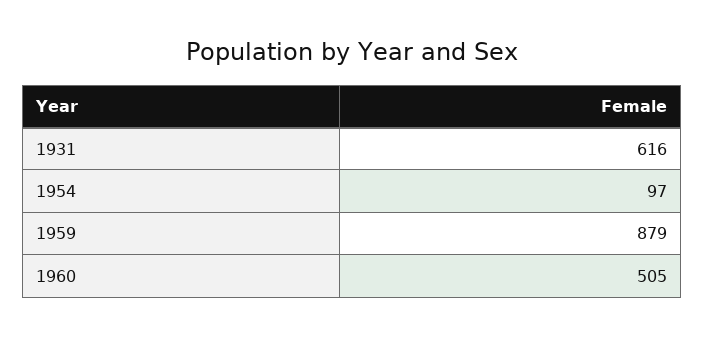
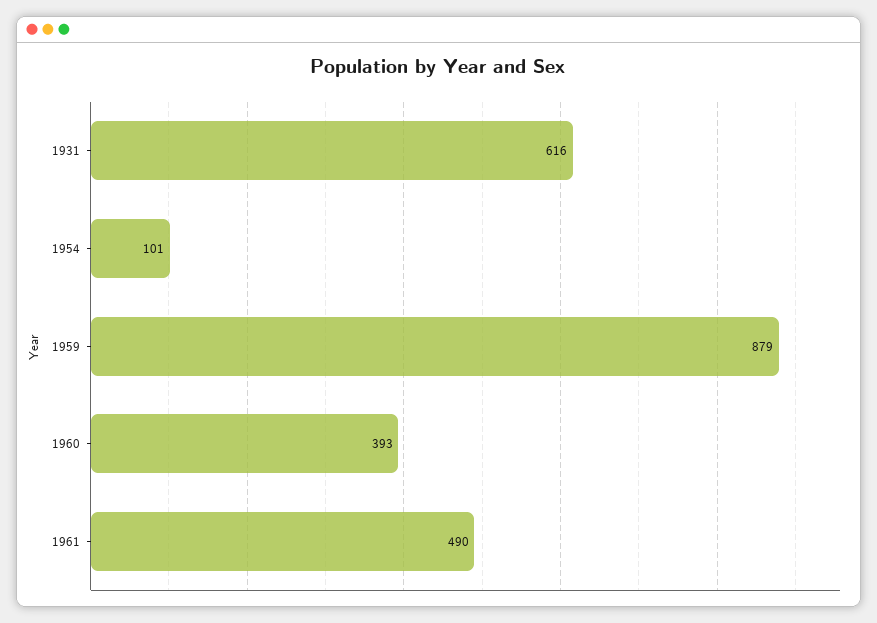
1954: 97 -> 101
1960: 505 -> 393
1961: none -> 490

